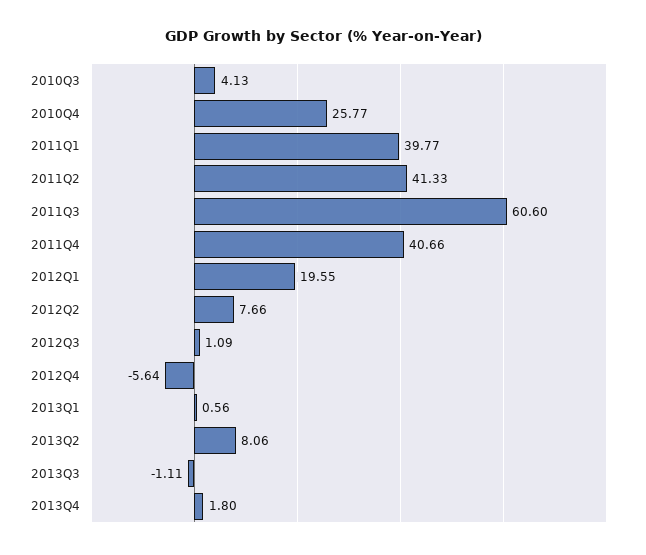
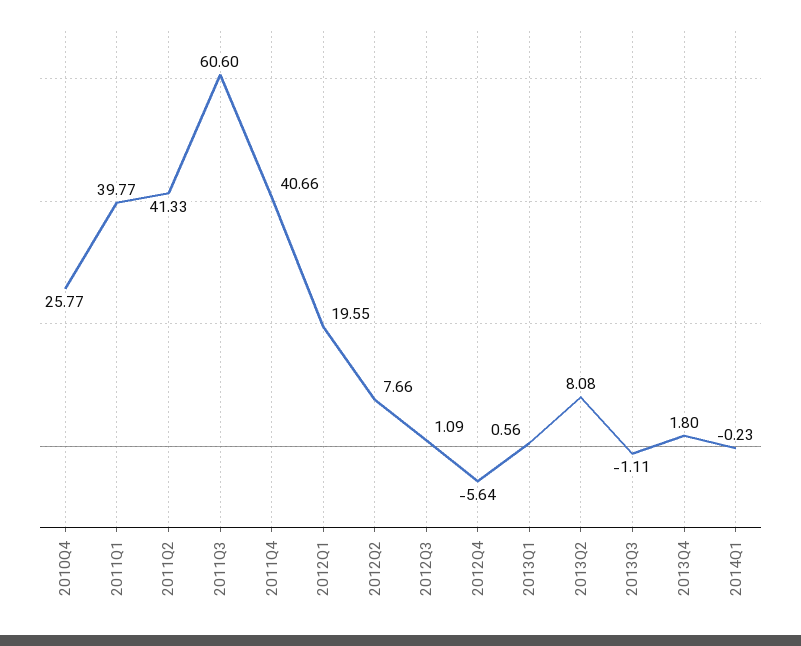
2010Q3: 4.13 -> none
2013Q2: 8.06 -> 8.08
2014Q1: none -> -0.23

